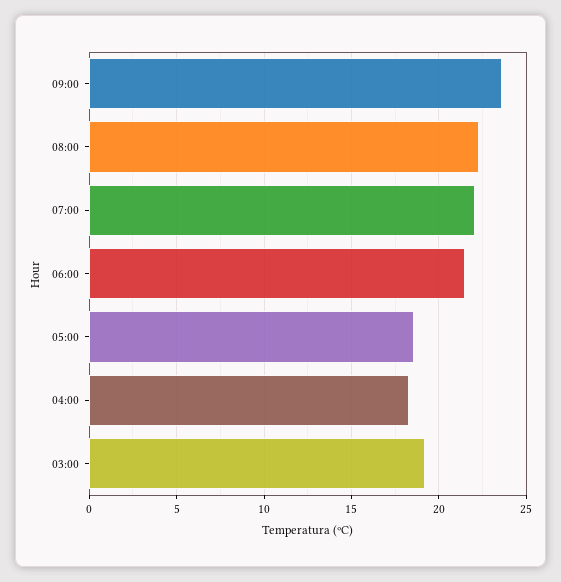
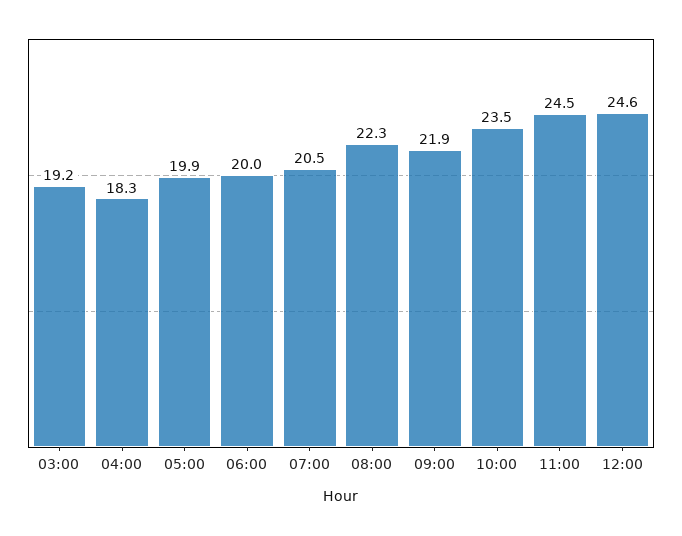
09:00: 23.5 -> 21.9
07:00: 22 -> 20.5
06:00: 21.5 -> 20
05:00: 18.5 -> 19.9
10:00: none -> 23.5
11:00: none -> 24.5
12:00: none -> 24.6

